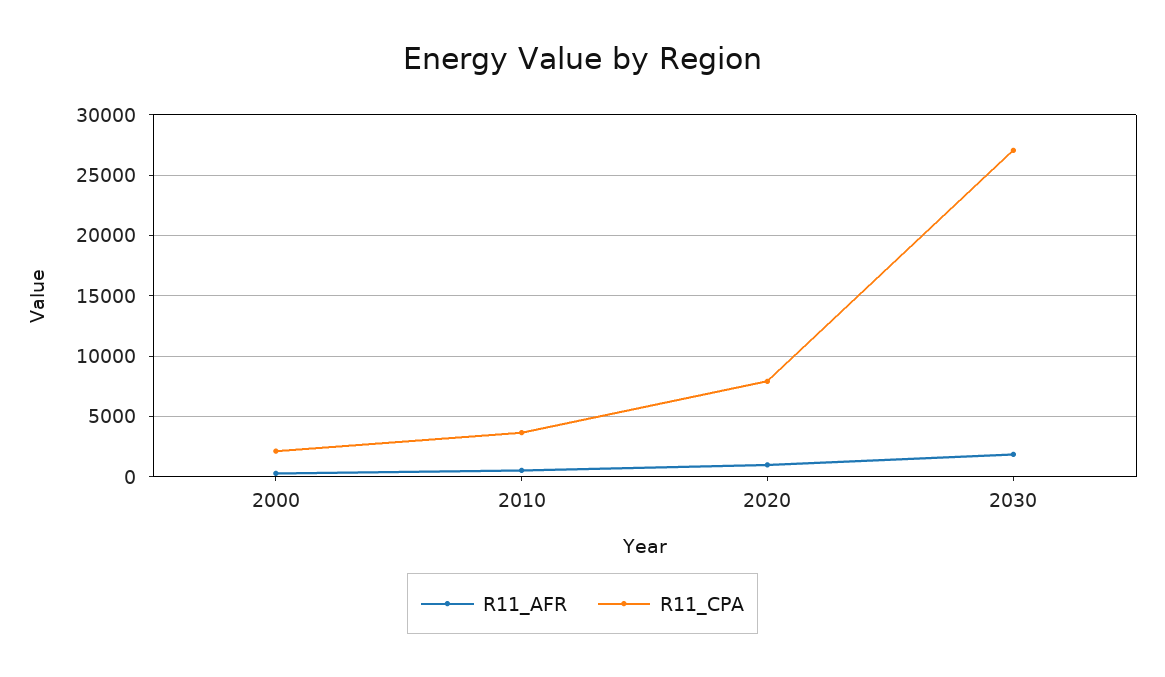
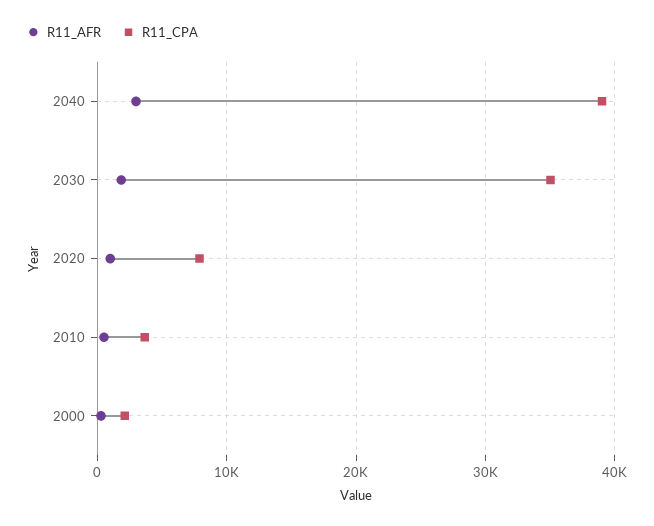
R11_CPA, 2030: 27000 -> 35000
R11_AFR, 2040: none -> 3000
R11_CPA, 2040: none -> 39000

